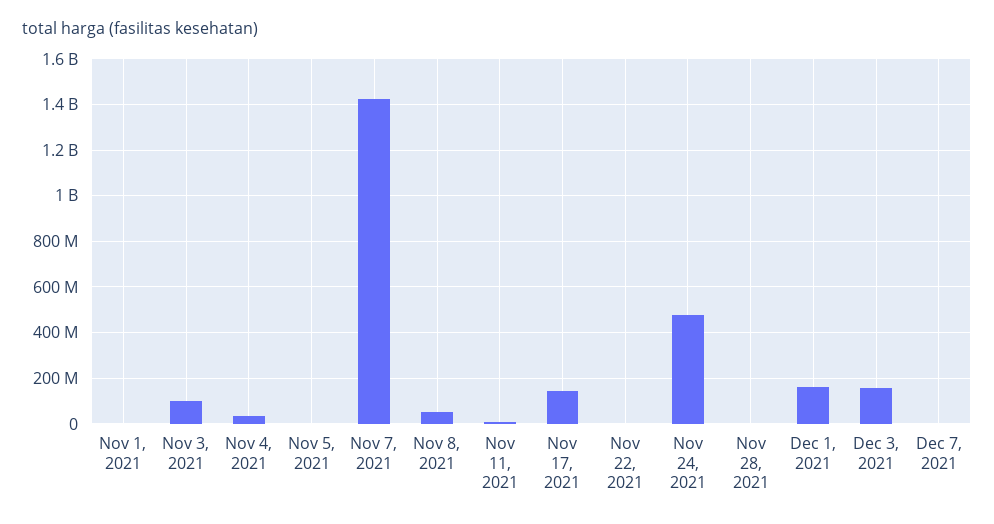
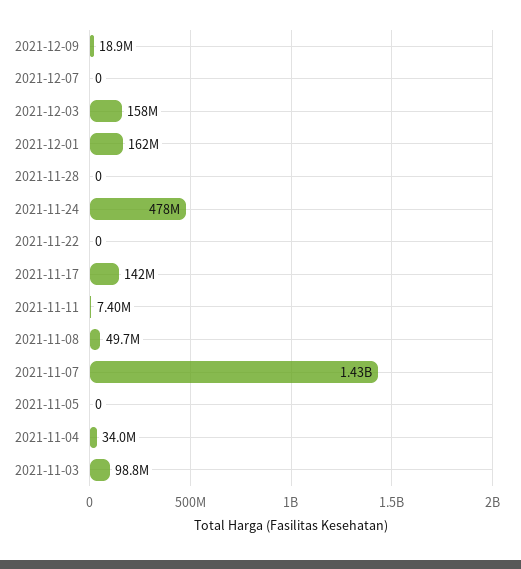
Nov 1, 2021: 0 -> none
2021-12-09: none -> 18900000

